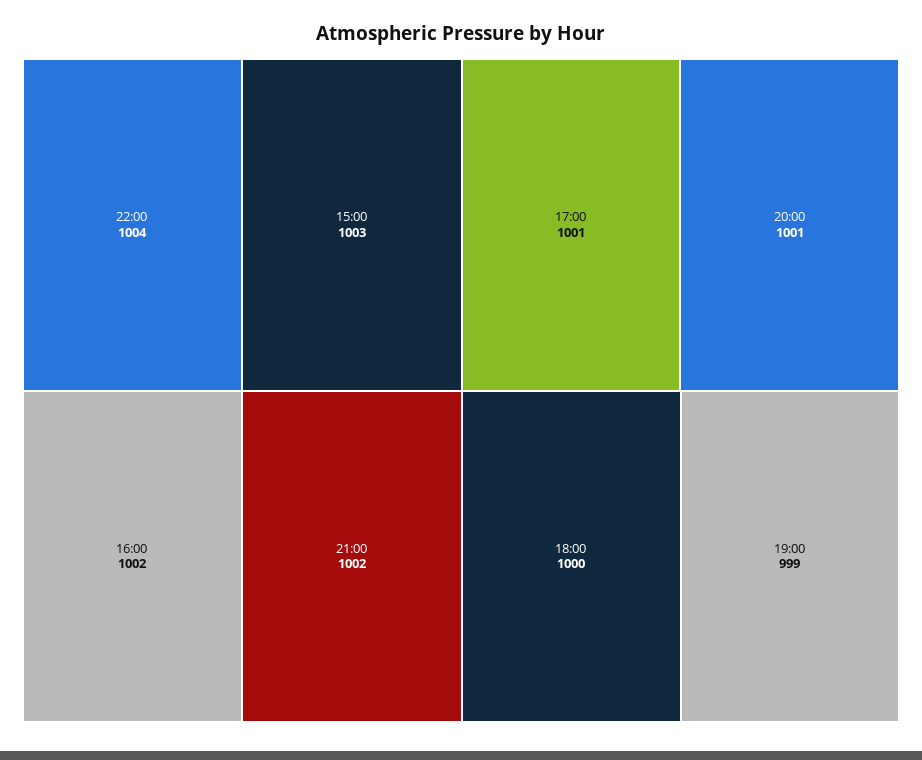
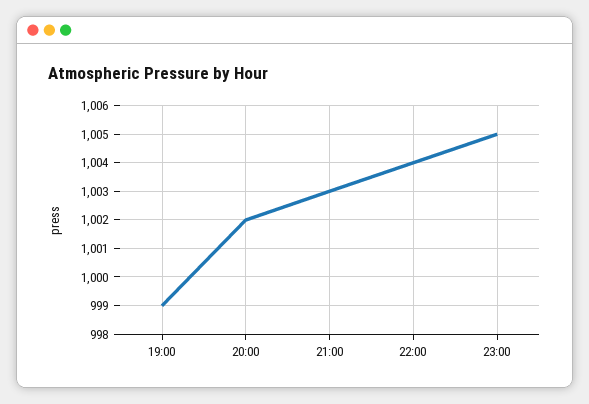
15:00: 1003 -> none
16:00: 1002 -> none
21:00: 1002 -> 1003
17:00: 1001 -> none
20:00: 1001 -> 1002
18:00: 1000 -> none
23:00: none -> 1005

